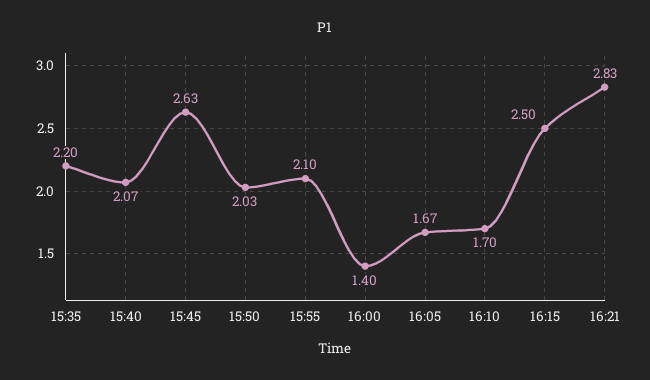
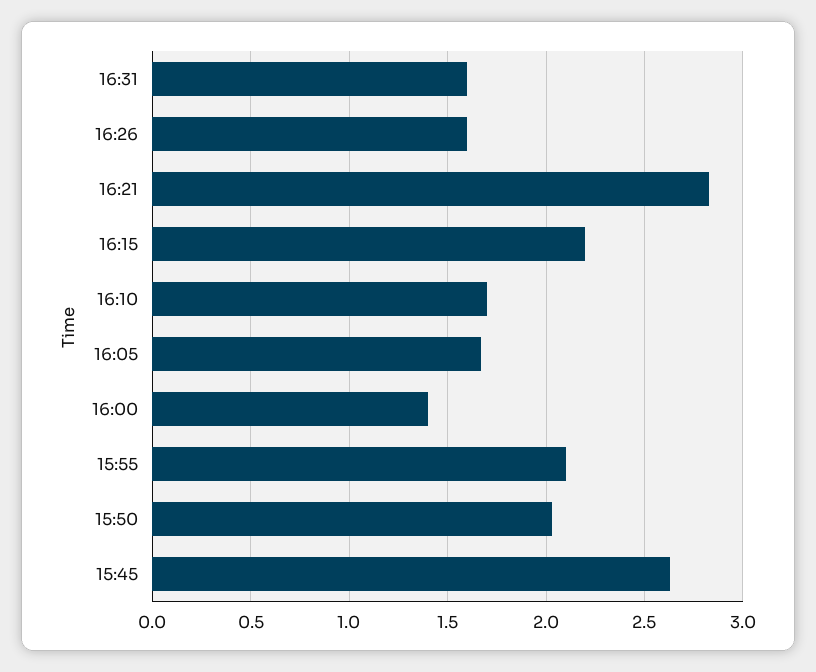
15:35: 2.2 -> none
15:40: 2.07 -> none
16:15: 2.5 -> 2.2
16:31: none -> 1.6
16:26: none -> 1.6

